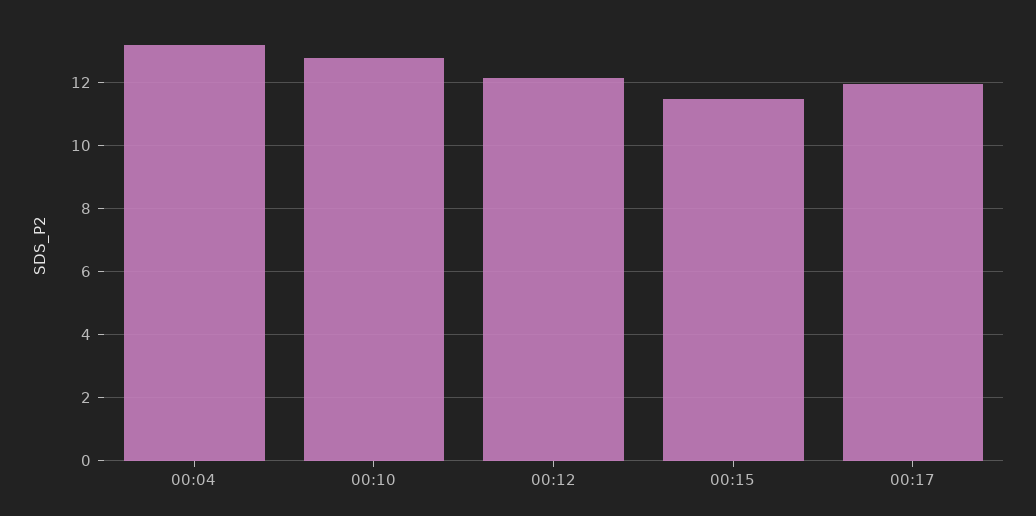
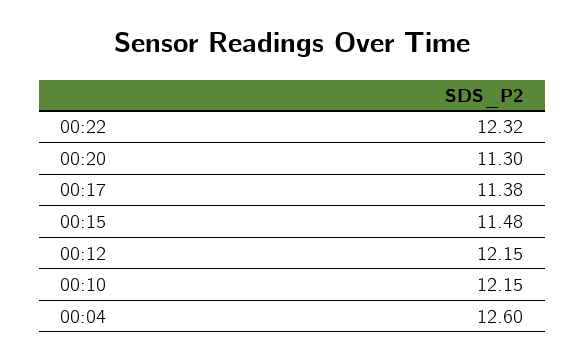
00:04: 13.2 -> 12.6
00:10: 12.8 -> 12.15
00:17: 12 -> 11.38
00:22: none -> 12.32
00:20: none -> 11.3

